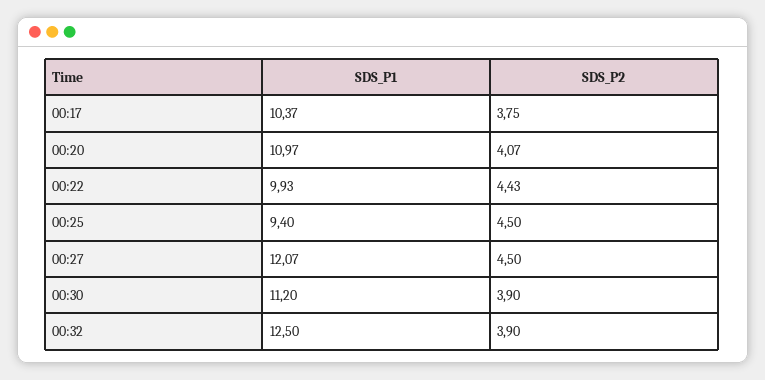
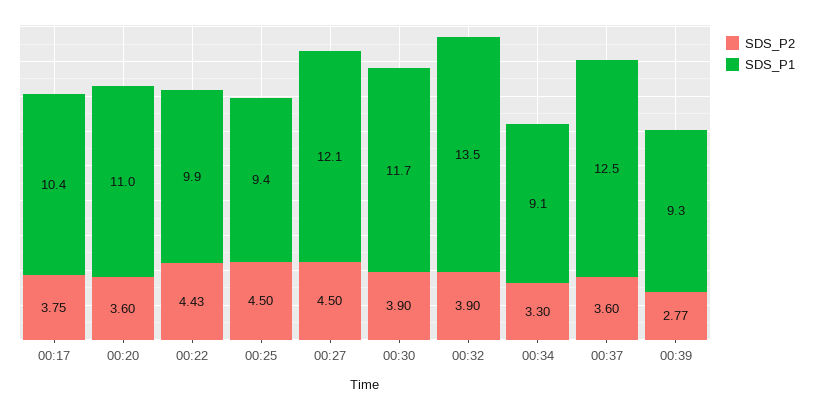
SDS_P2, 00:20: 4.07 -> 3.6
SDS_P1, 00:30: 11.2 -> 11.7
SDS_P1, 00:32: 12.5 -> 13.5
SDS_P2, 00:34: none -> 3.3
SDS_P1, 00:34: none -> 9.1
SDS_P2, 00:37: none -> 3.6
SDS_P1, 00:37: none -> 12.5
SDS_P2, 00:39: none -> 2.77
SDS_P1, 00:39: none -> 9.3

